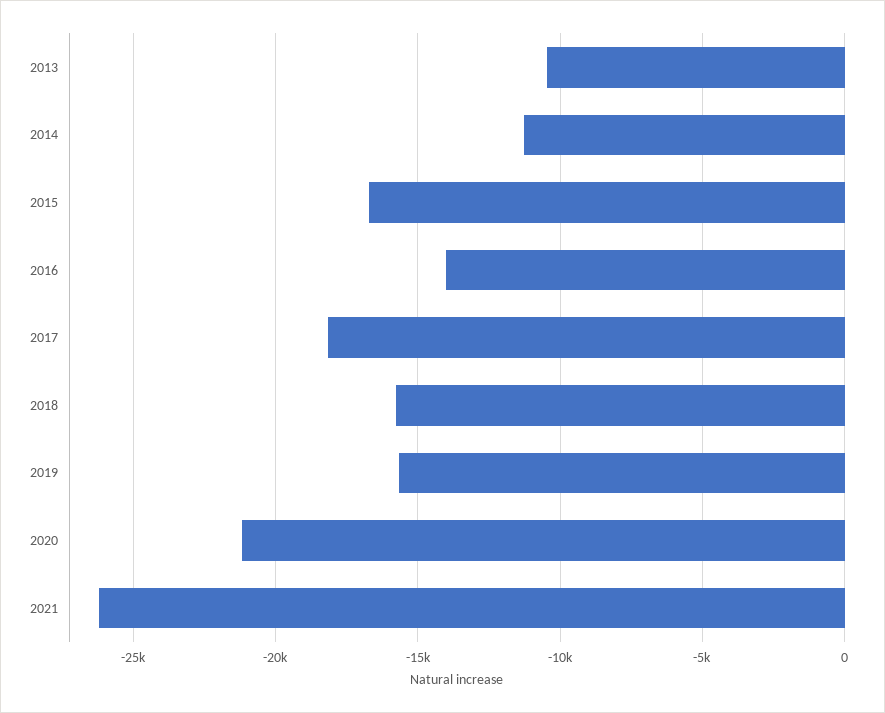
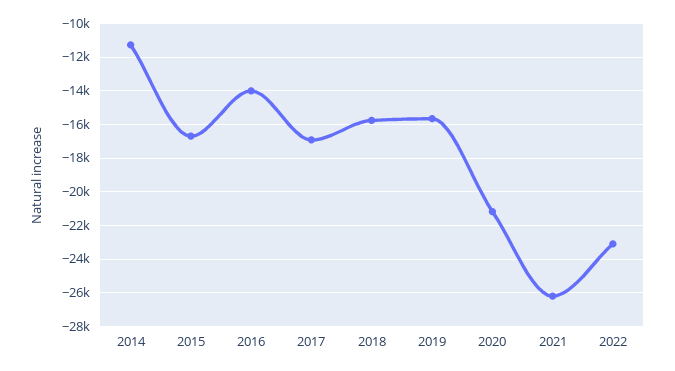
2013: -10500 -> none
2017: -18000 -> -17000
2022: none -> -23000

